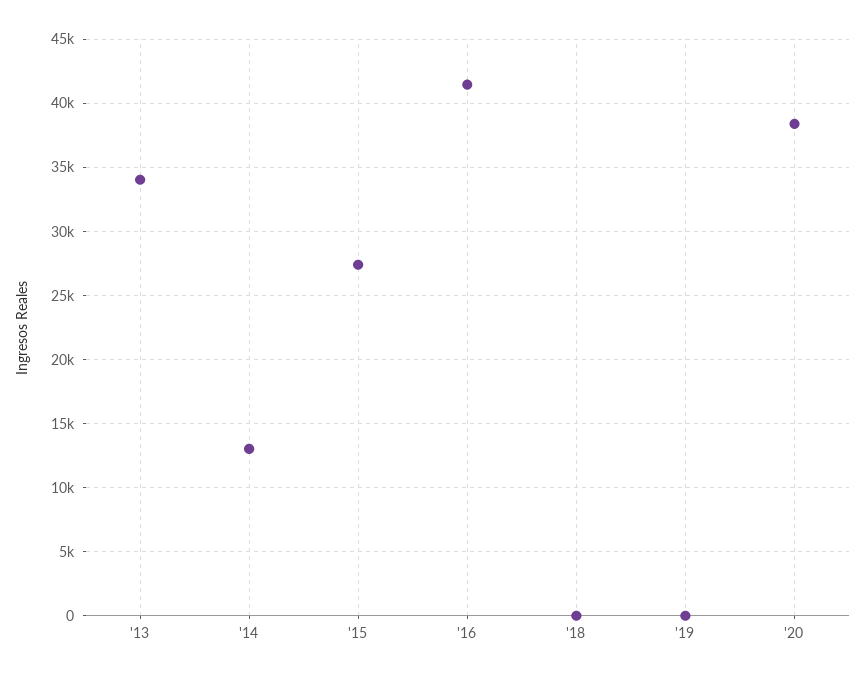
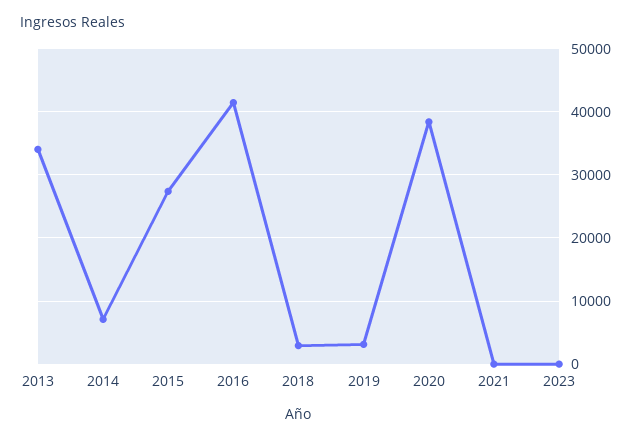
'14: 13000 -> 7000
'18: 0 -> 3000
'19: 0 -> 3000
2021: none -> 0
2023: none -> 0

